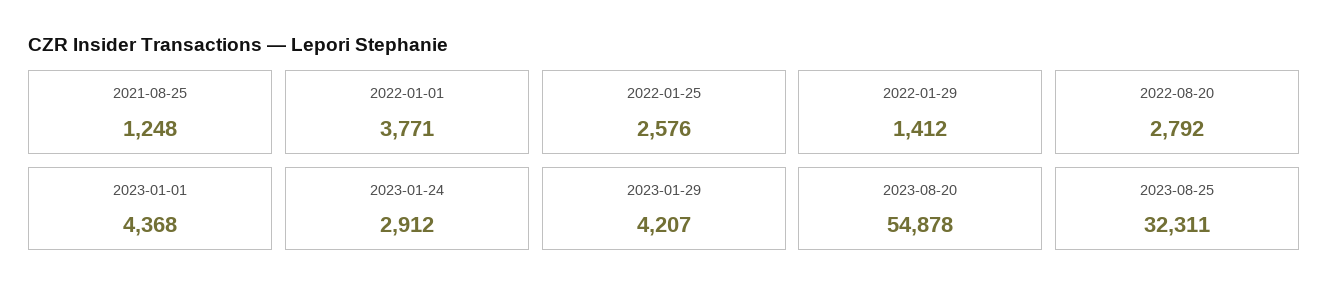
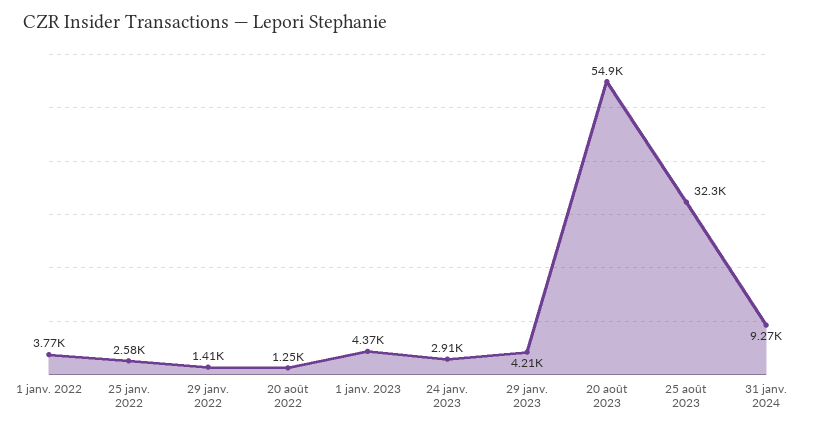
2021-08-25: 1248 -> none
2022-08-20: 2792 -> 1250
31 janv. 2024: none -> 9270

